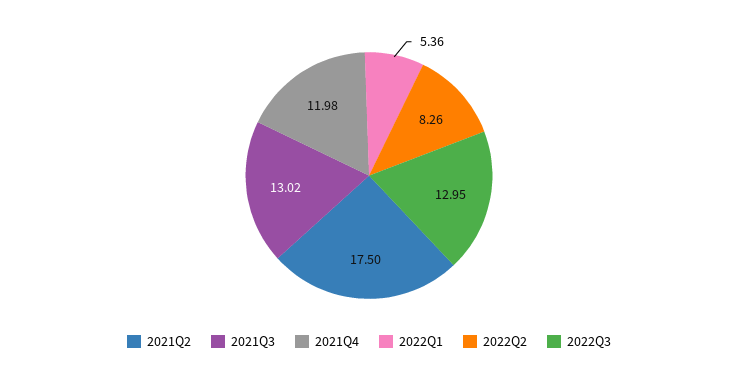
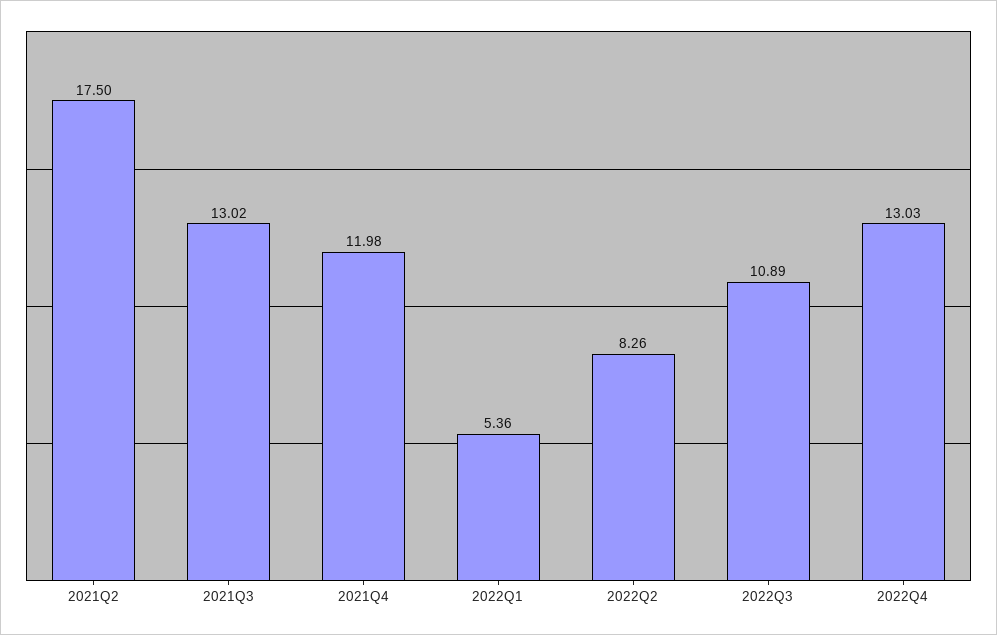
2022Q3: 12.95 -> 10.89
2022Q4: none -> 13.03

